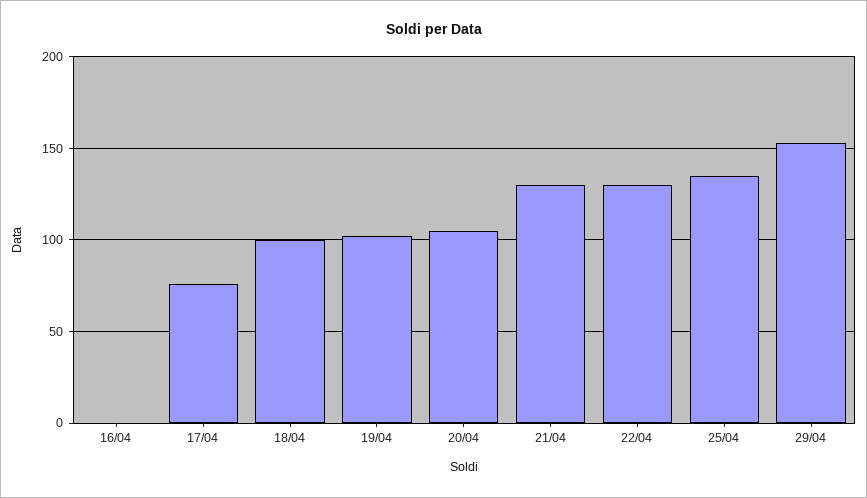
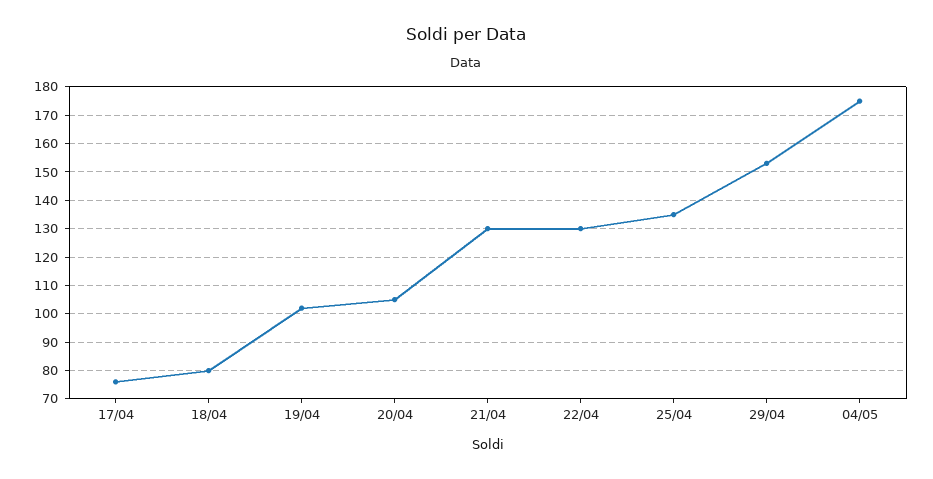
16/04: 0 -> none
18/04: 100 -> 80
04/05: none -> 175

